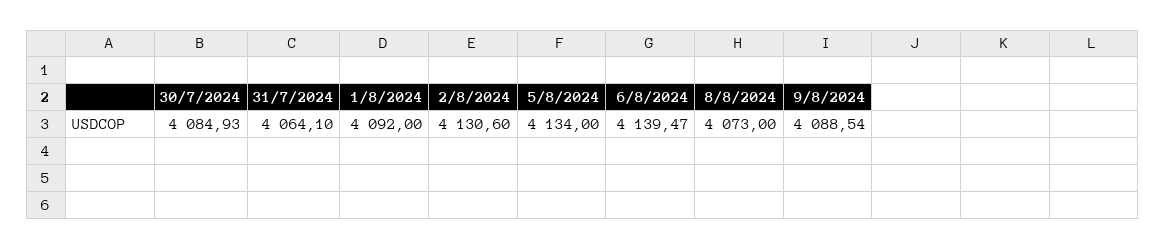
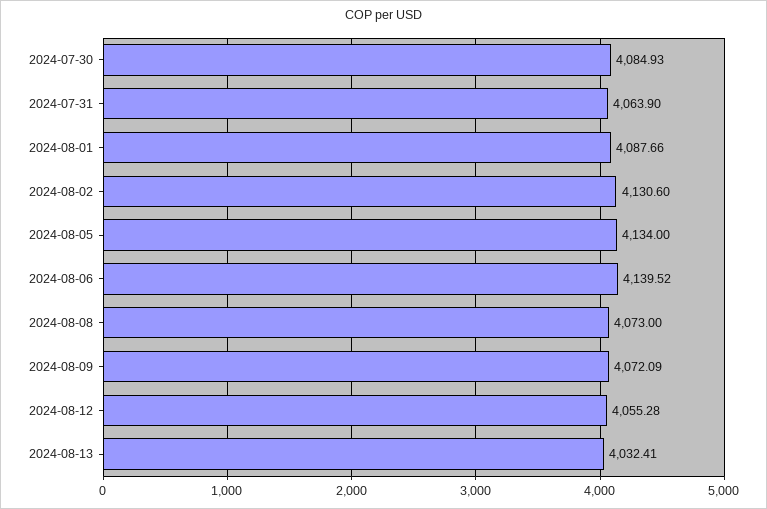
31/7/2024: 4064.1 -> 4063.9
1/8/2024: 4092 -> 4087.66
6/8/2024: 4139.47 -> 4139.52
9/8/2024: 4088.54 -> 4072.09
2024-08-12: none -> 4055.28
2024-08-13: none -> 4032.41

